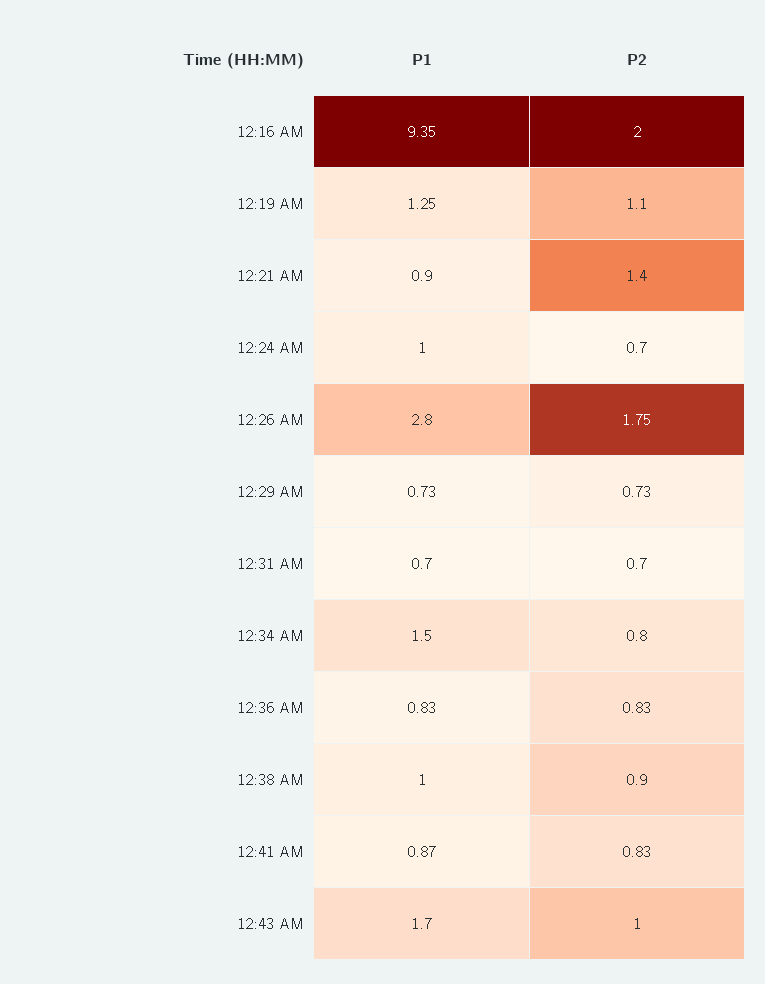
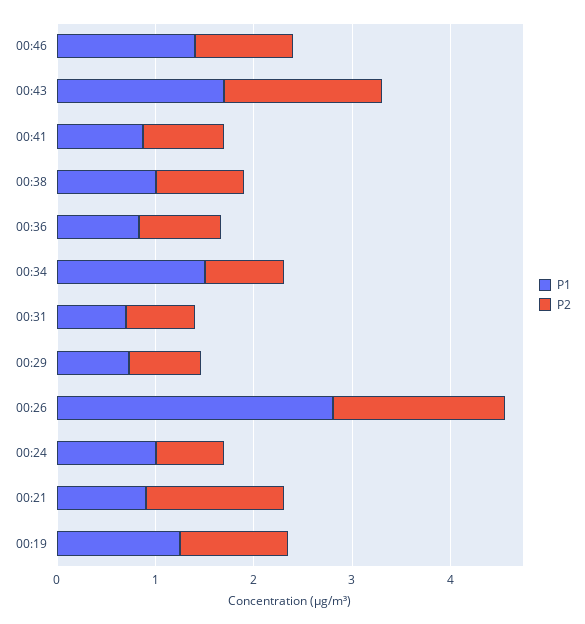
P1, 12:16 AM: 9.35 -> none
P2, 12:16 AM: 2 -> none
P2, 12:43 AM: 1 -> 1.6
P1, 00:46: none -> 1.4
P2, 00:46: none -> 1

